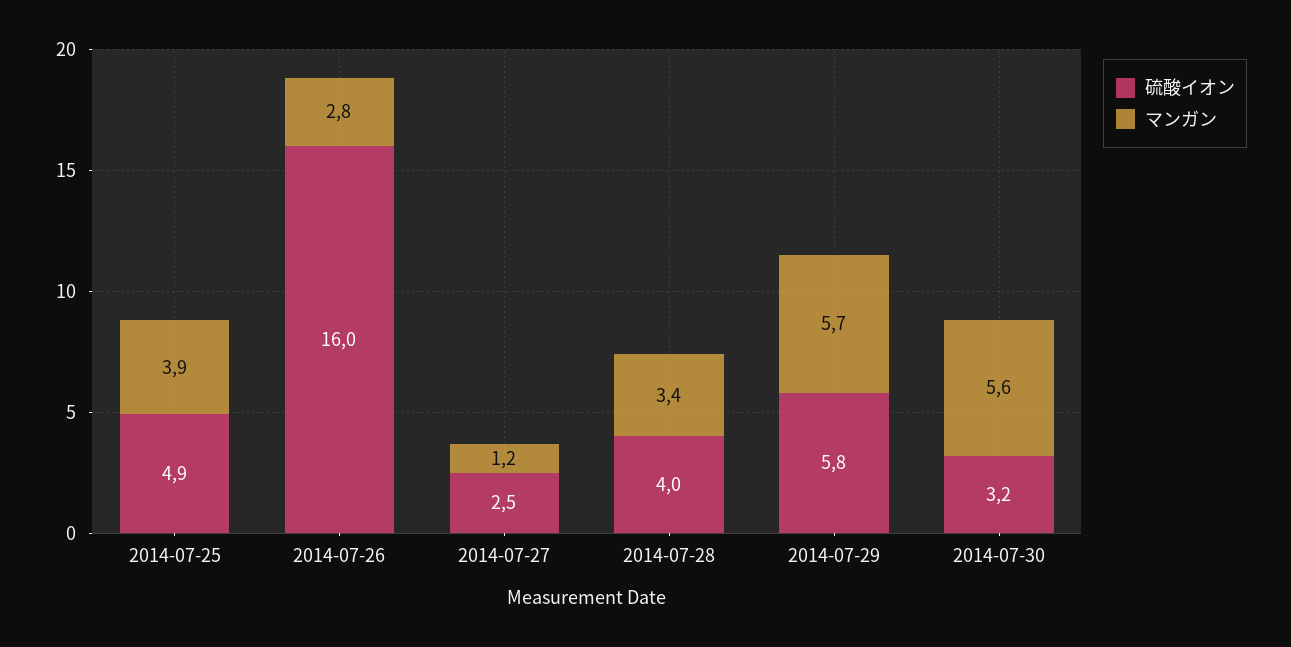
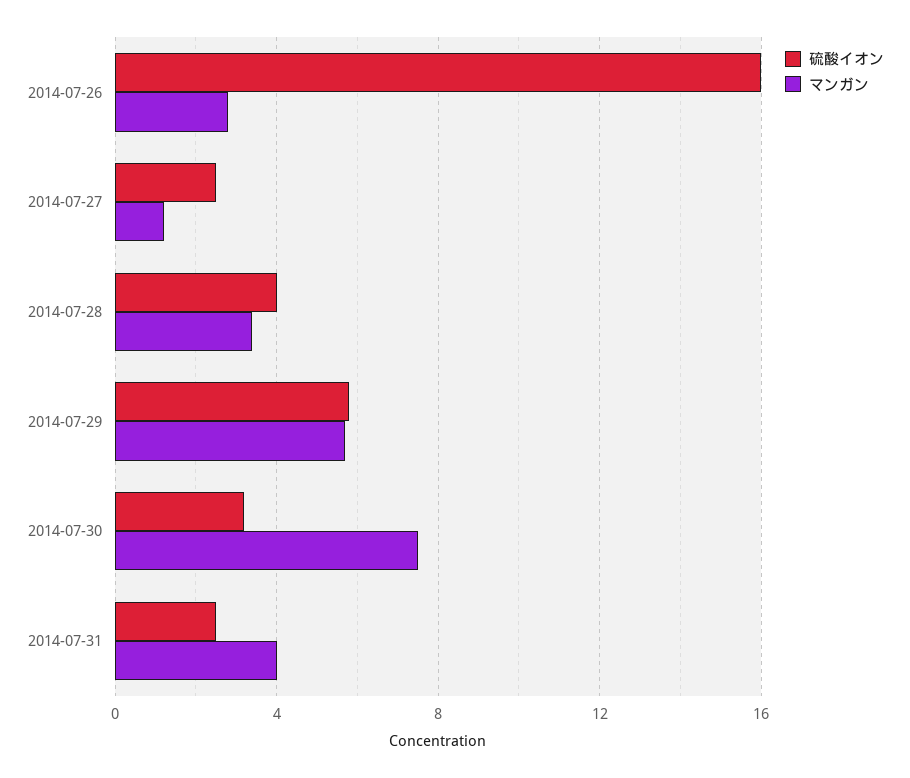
硫酸イオン, 2014-07-25: 4.9 -> none
マンガン, 2014-07-25: 3.9 -> none
マンガン, 2014-07-30: 5.6 -> 7.5
硫酸イオン, 2014-07-31: none -> 2.5
マンガン, 2014-07-31: none -> 4

